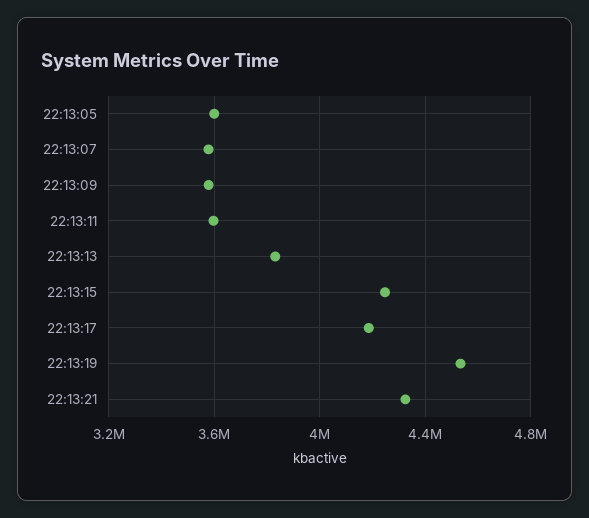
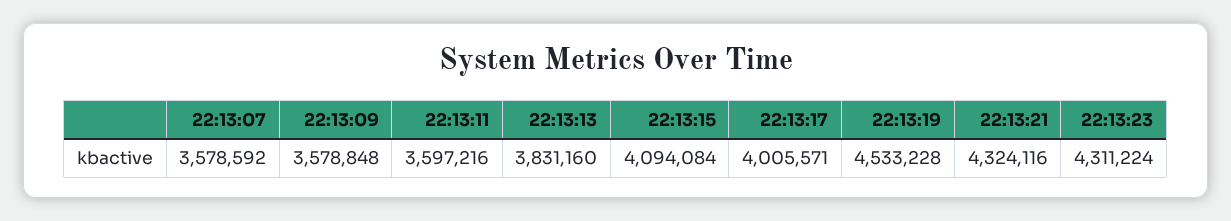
22:13:05: 3600000 -> none
22:13:15: 4250000 -> 4094084
22:13:17: 4200000 -> 4005571
22:13:23: none -> 4311224

